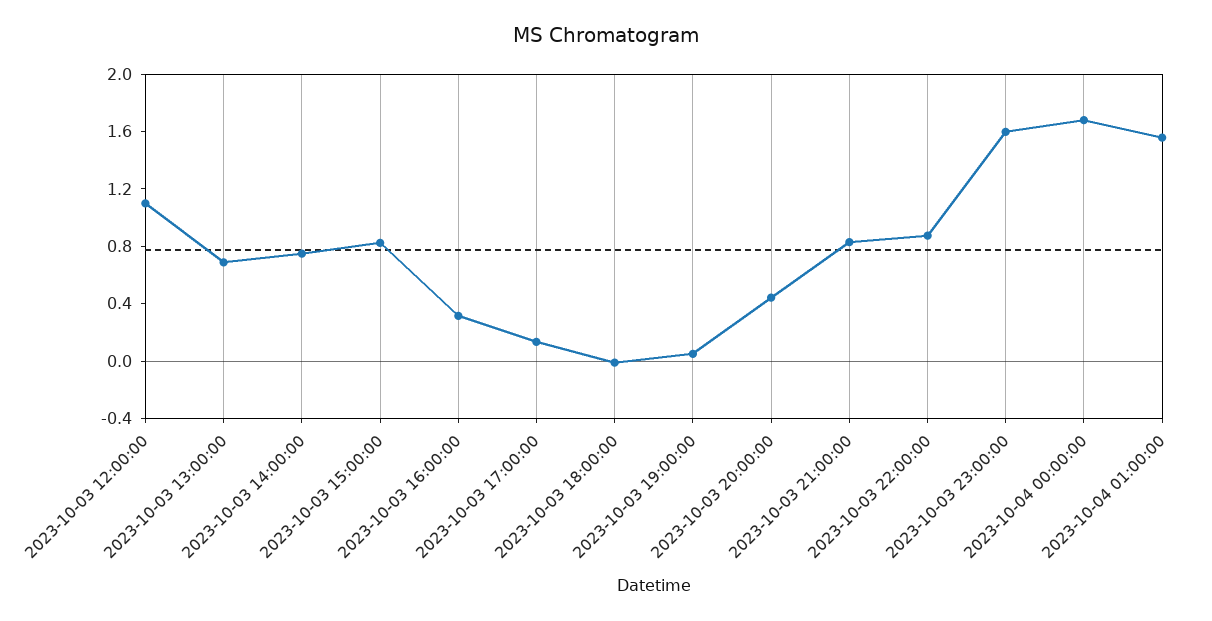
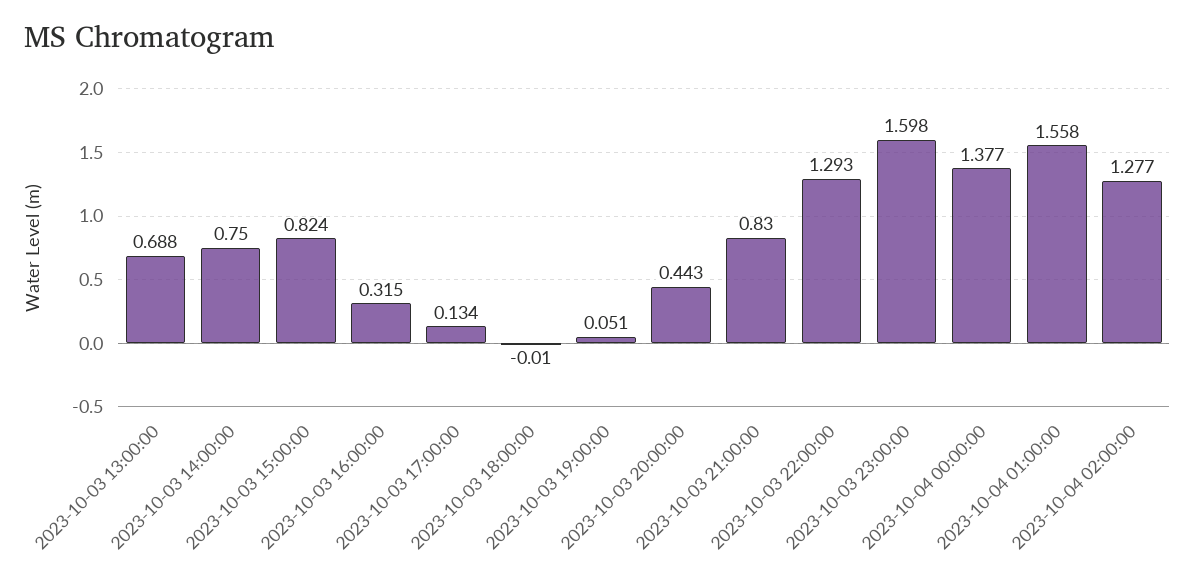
2023-10-03 12:00:00: 1.1 -> none
2023-10-03 22:00:00: 0.9 -> 1.293
2023-10-04 00:00:00: 1.7 -> 1.377
2023-10-04 02:00:00: none -> 1.277

